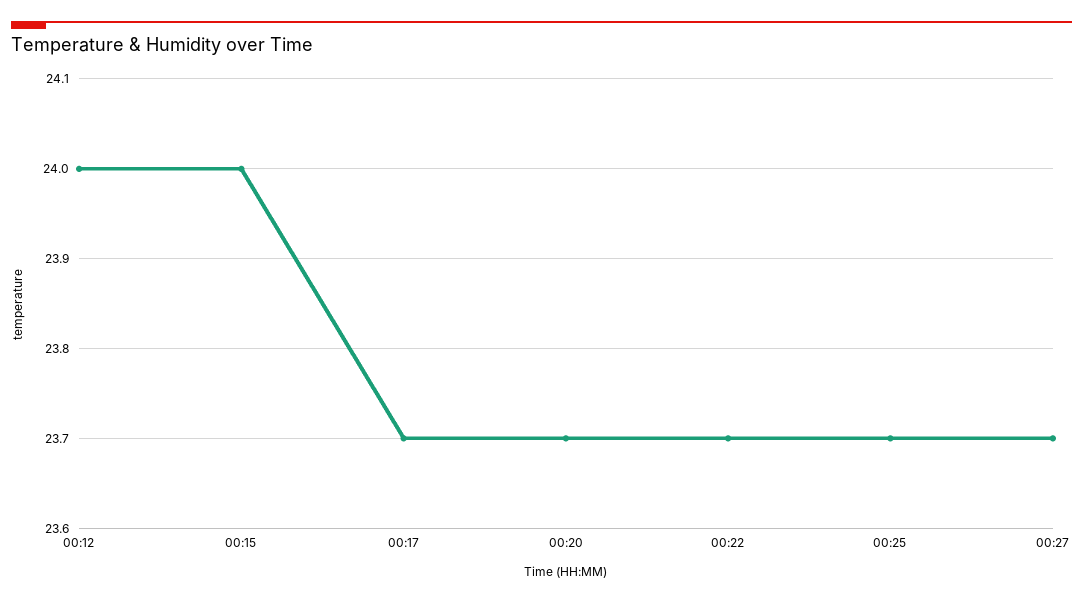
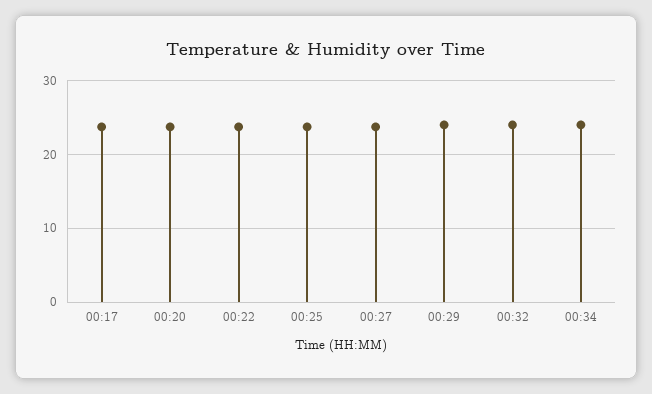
00:12: 24 -> none
00:15: 24 -> none
00:29: none -> 24
00:32: none -> 24
00:34: none -> 24

